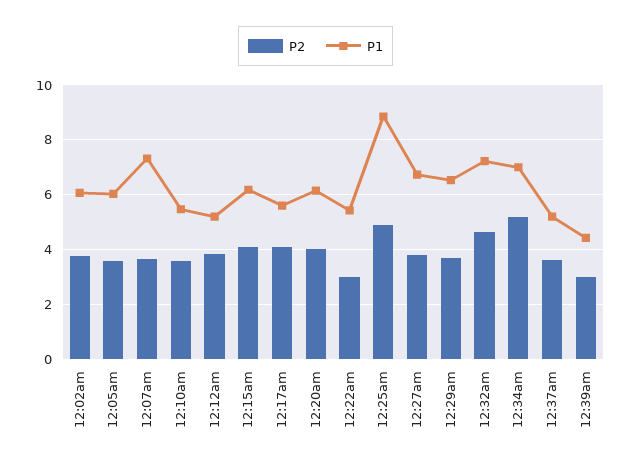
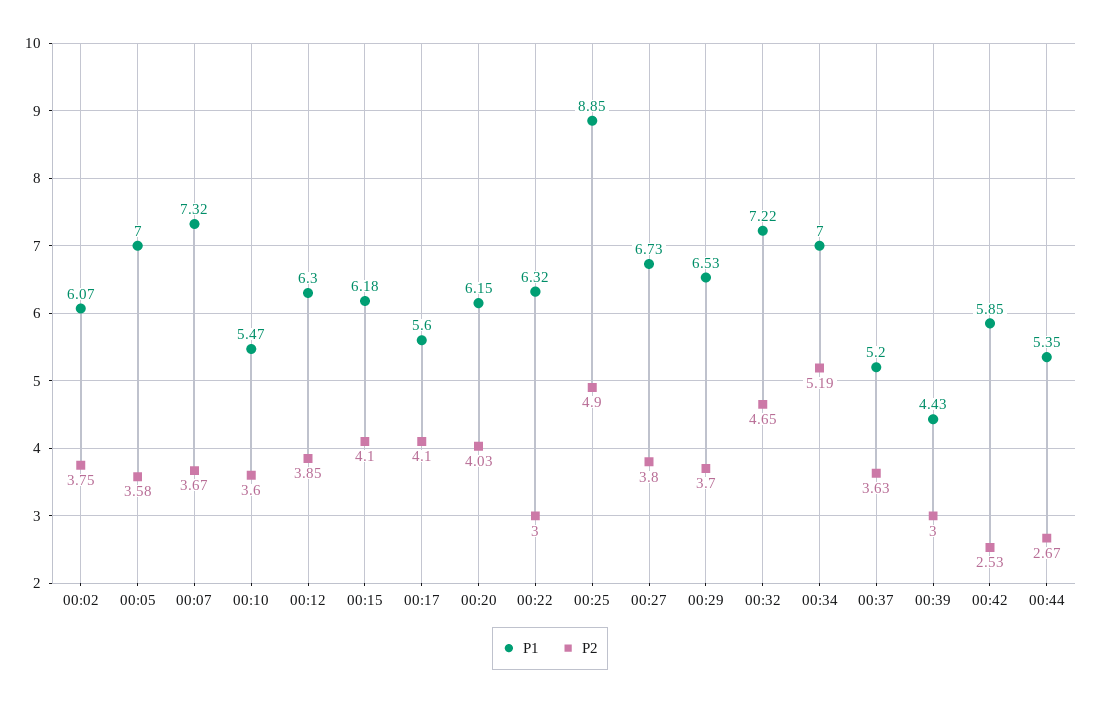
P1, 12:05am: 6 -> 7
P1, 12:12am: 5.25 -> 6.3
P1, 12:22am: 5.5 -> 6.32
P1, 00:42: none -> 5.85
P2, 00:42: none -> 2.53
P1, 00:44: none -> 5.35
P2, 00:44: none -> 2.67

